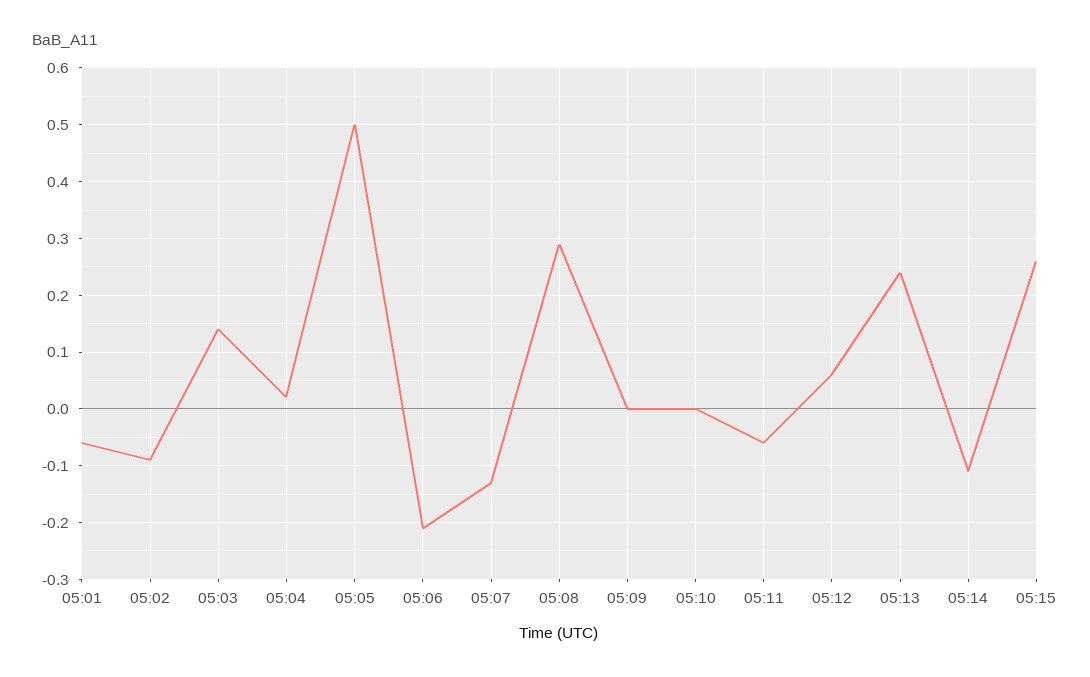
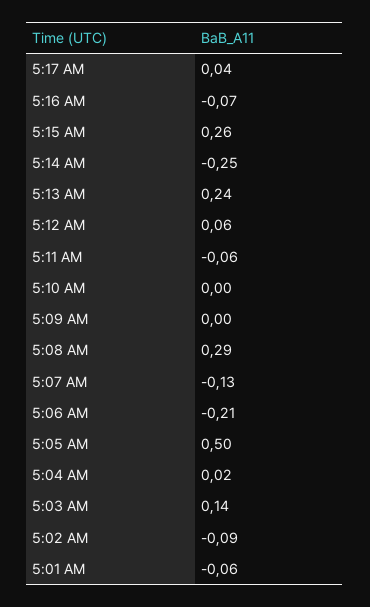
05:14: -0.1 -> -0.25
5:17 AM: none -> 0.04
5:16 AM: none -> -0.07

